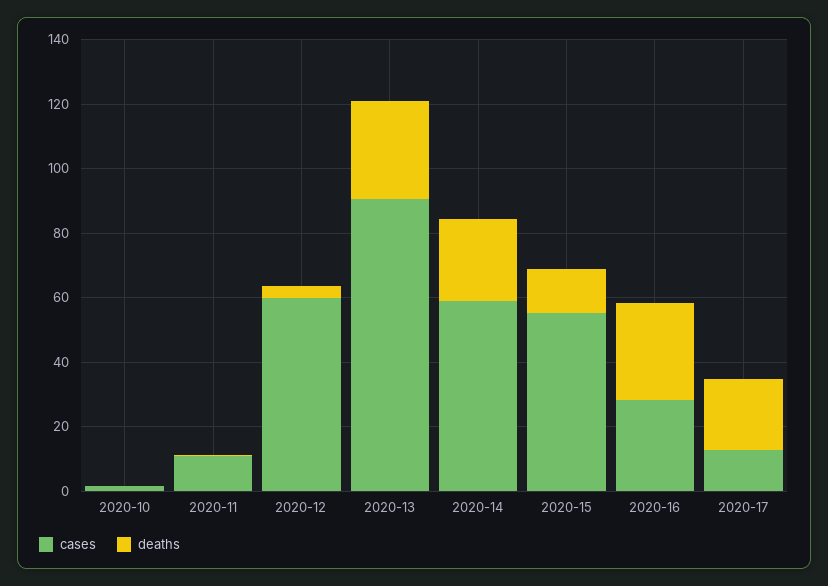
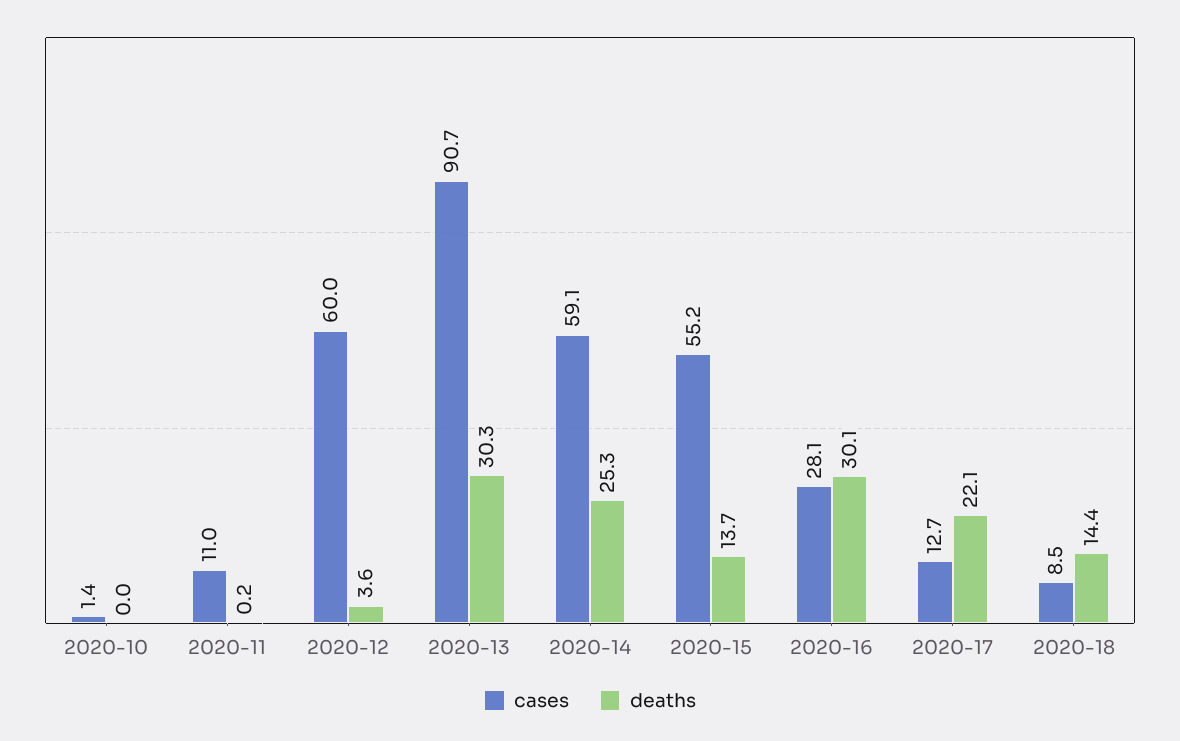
cases, 2020-18: none -> 8.5
deaths, 2020-18: none -> 14.4

